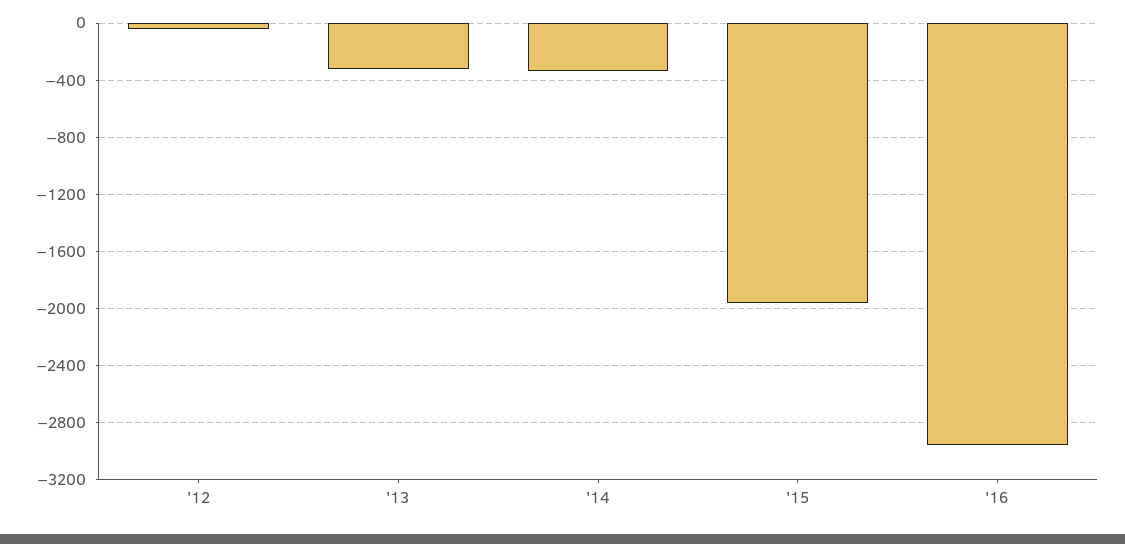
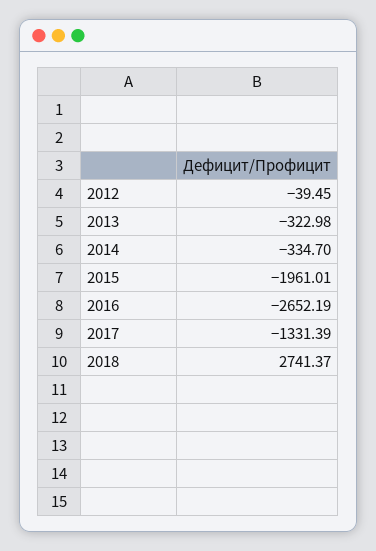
'16: -2950 -> -2652.19
2017: none -> -1331.39
2018: none -> 2741.37

